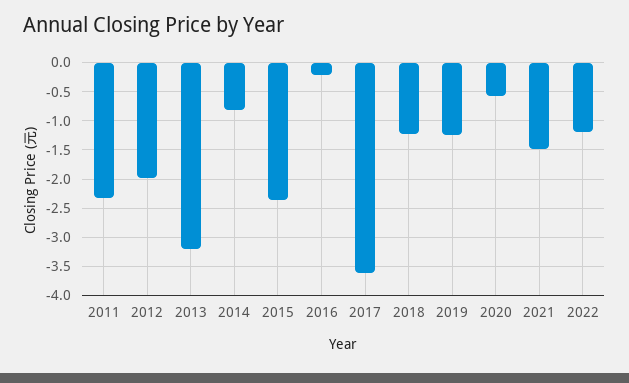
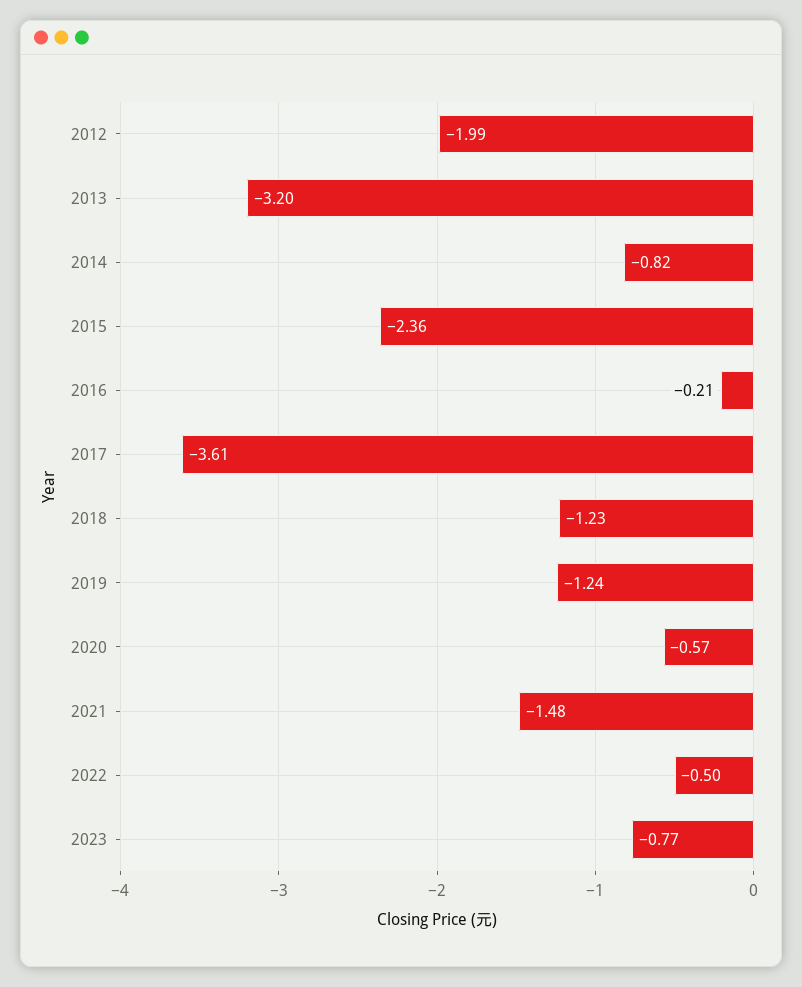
2011: -2.25 -> none
2022: -1.25 -> -0.5
2023: none -> -0.77

